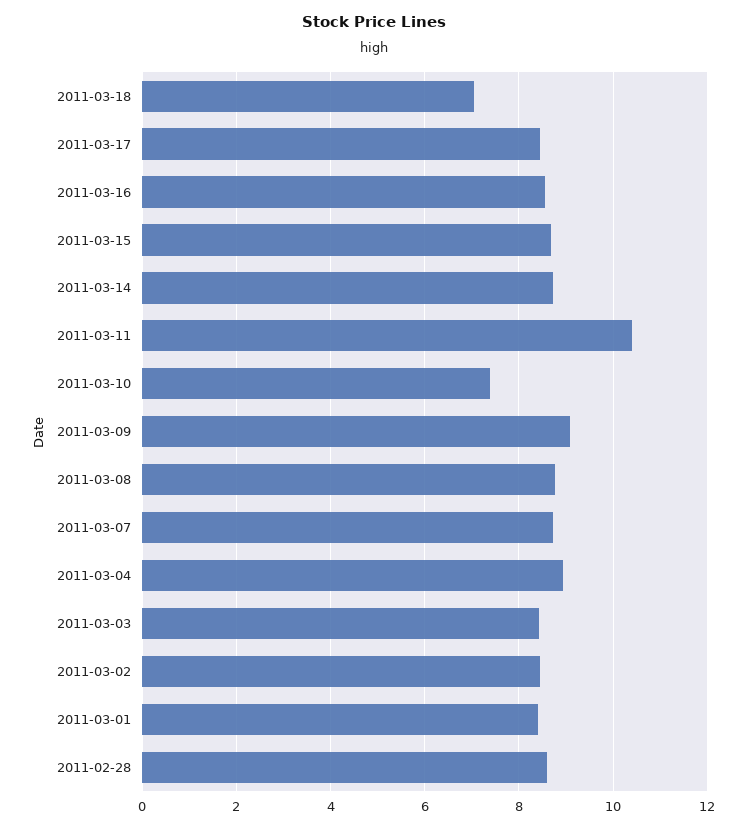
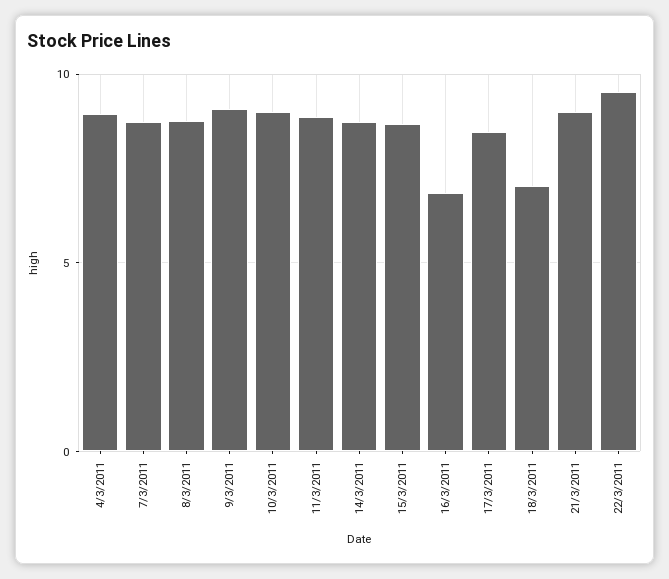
2011-03-16: 8.6 -> 7
2011-03-11: 10.4 -> 9
2011-03-10: 7.4 -> 9
2011-03-03: 8.4 -> none
2011-03-02: 8.4 -> none
2011-03-01: 8.4 -> none
2011-02-28: 8.6 -> none
21/3/2011: none -> 9
22/3/2011: none -> 9.5

